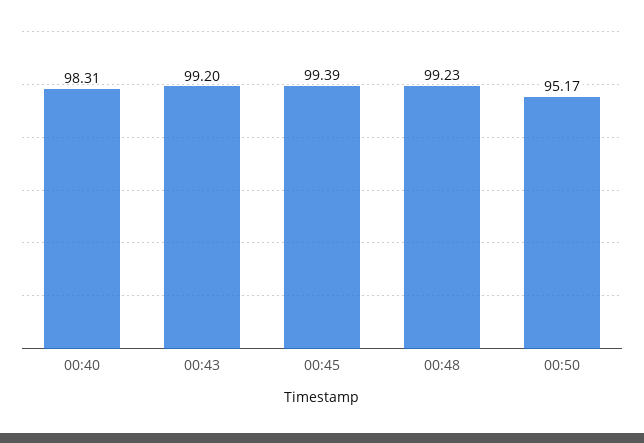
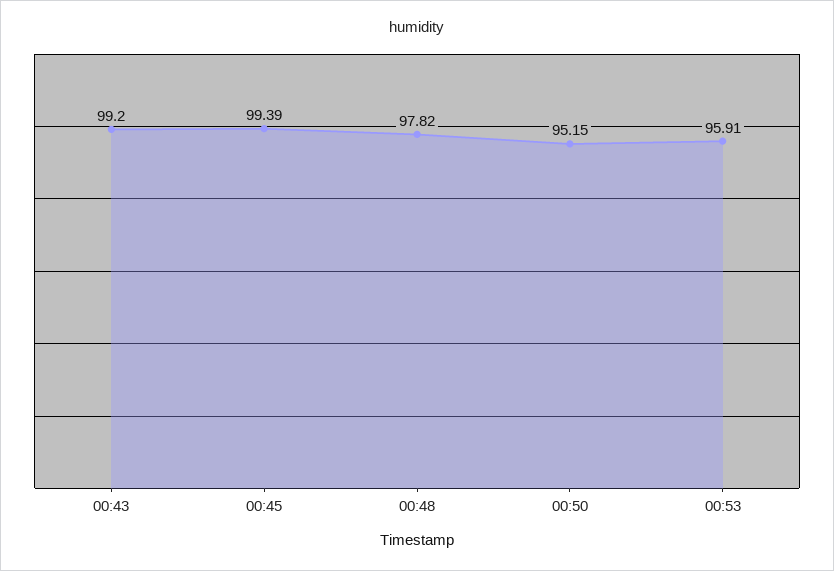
00:40: 98.31 -> none
00:48: 99.23 -> 97.82
00:50: 95.17 -> 95.15
00:53: none -> 95.91

